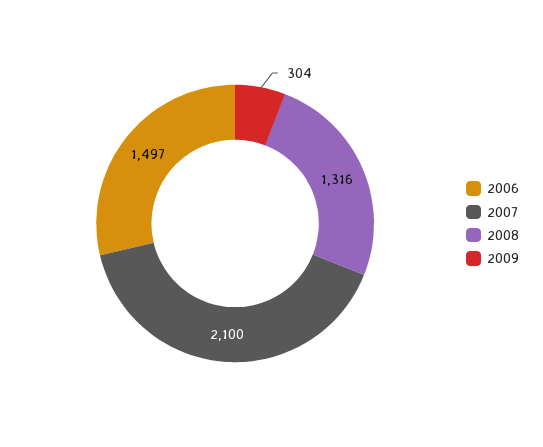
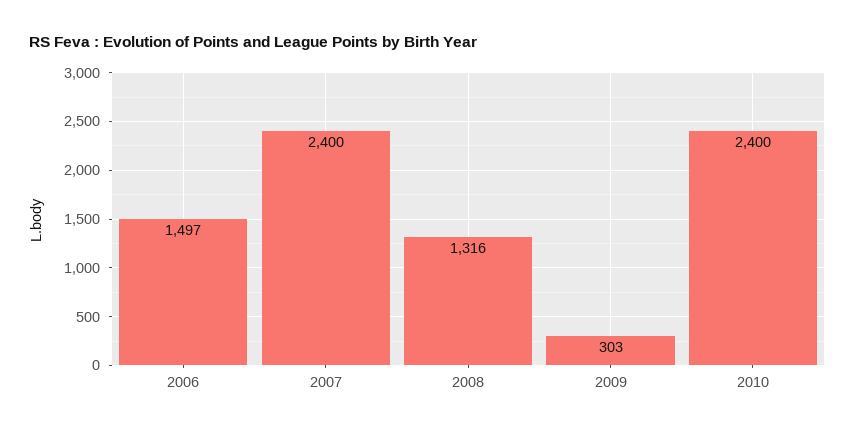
2007: 2100 -> 2400
2009: 304 -> 303
2010: none -> 2400

